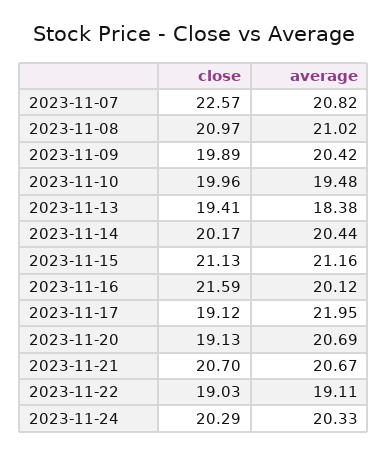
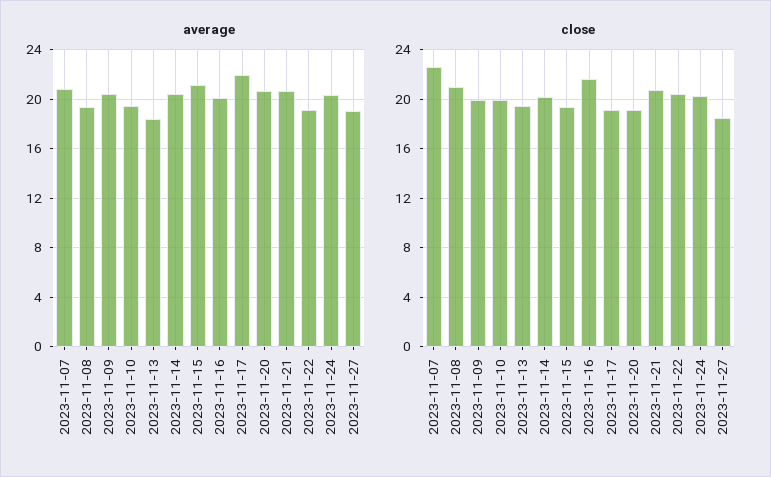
average, 2023-11-08: 21.02 -> 19.5
close, 2023-11-15: 21.13 -> 19.5
close, 2023-11-22: 19.03 -> 20.5
average, 2023-11-27: none -> 19
close, 2023-11-27: none -> 18.5

